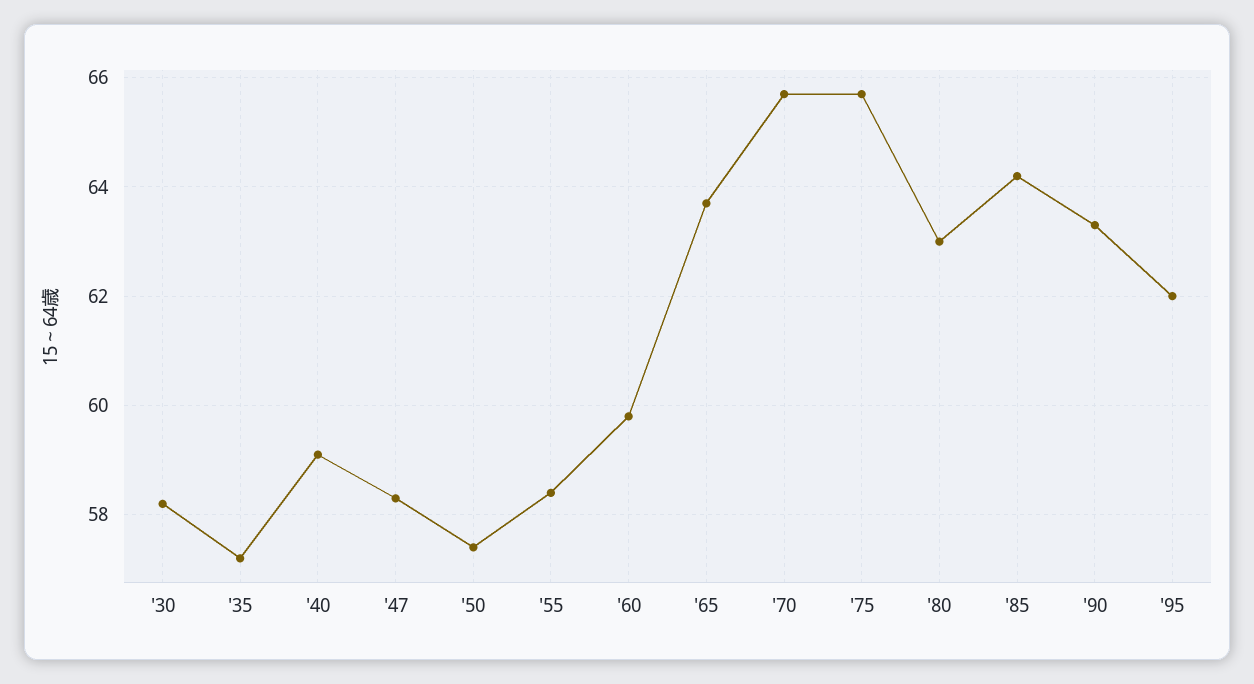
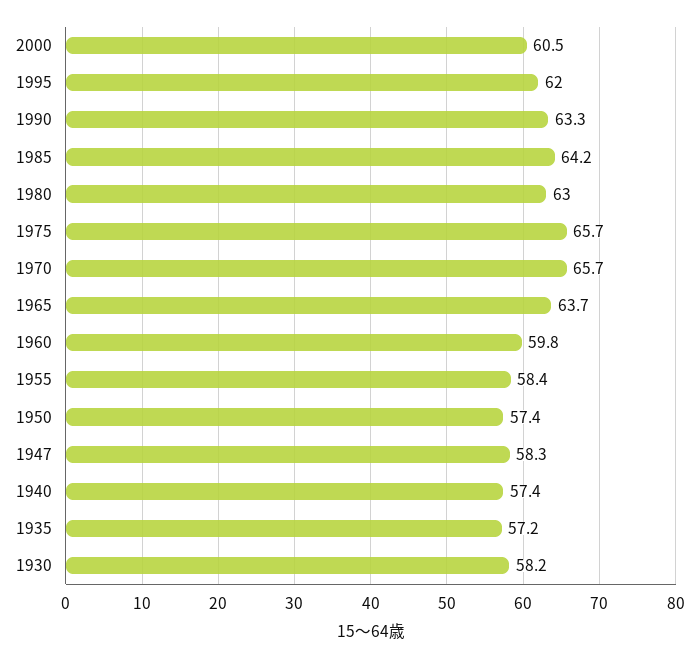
'40: 59 -> 57.4
2000: none -> 60.5

